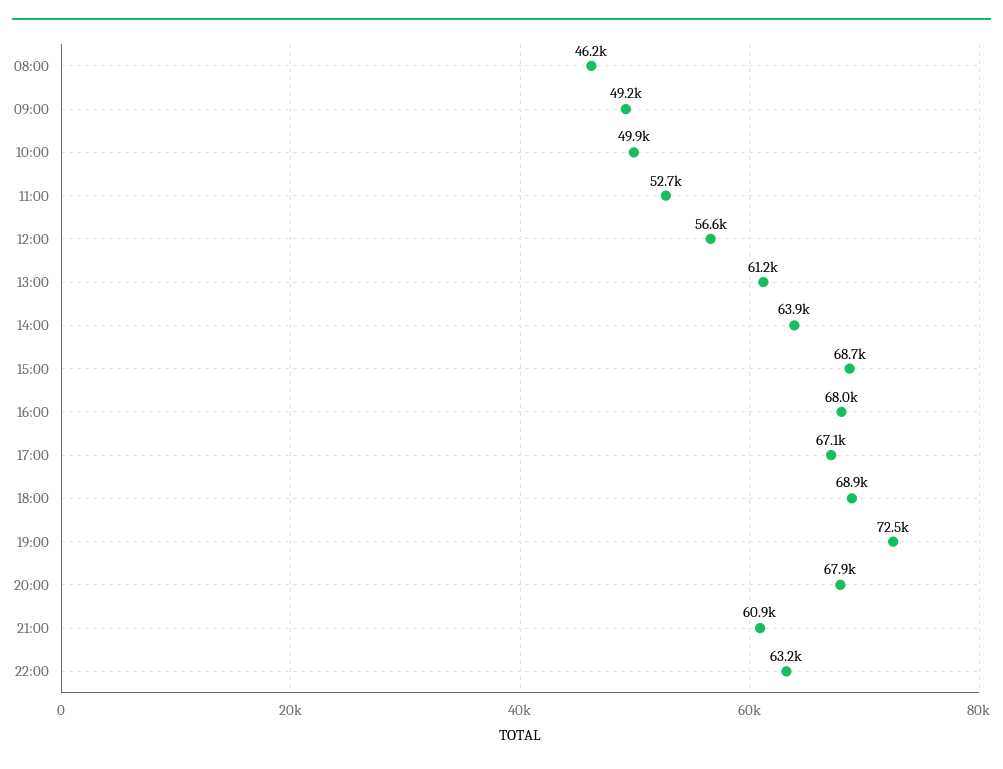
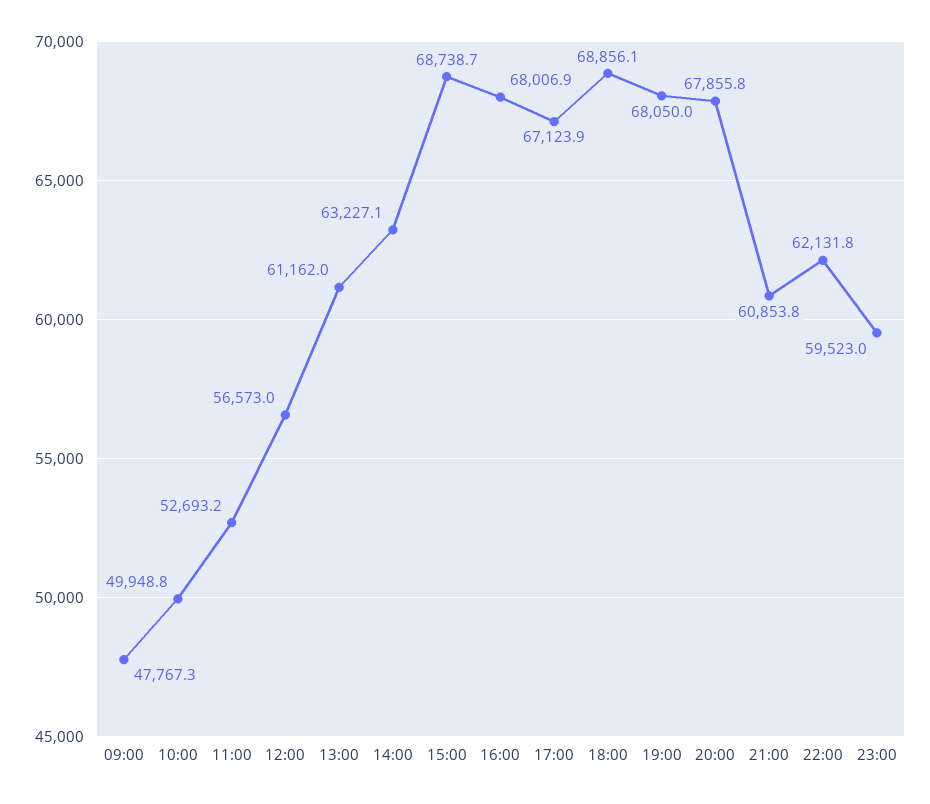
08:00: 46200 -> none
09:00: 49200 -> 47767.3
14:00: 63900 -> 63227.1
19:00: 72500 -> 68050
22:00: 63200 -> 62131.8
23:00: none -> 59523

